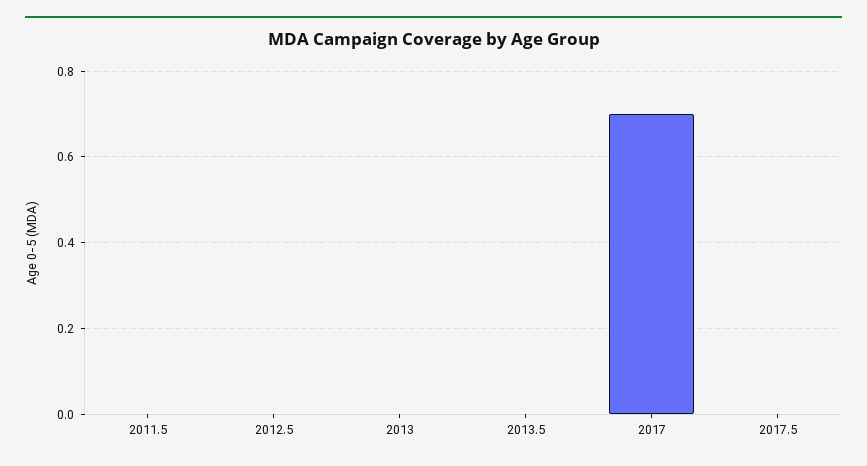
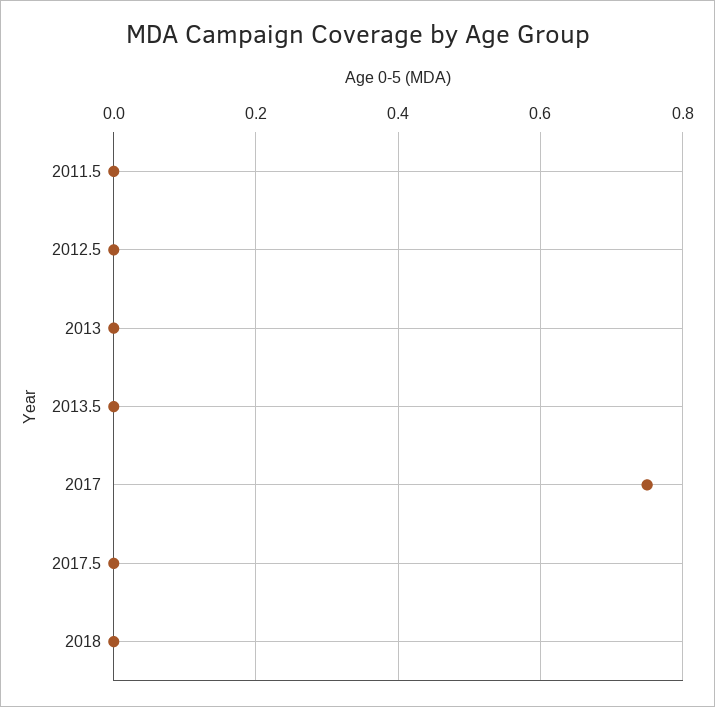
2017: 0.7 -> 0.75
2018: none -> 0

